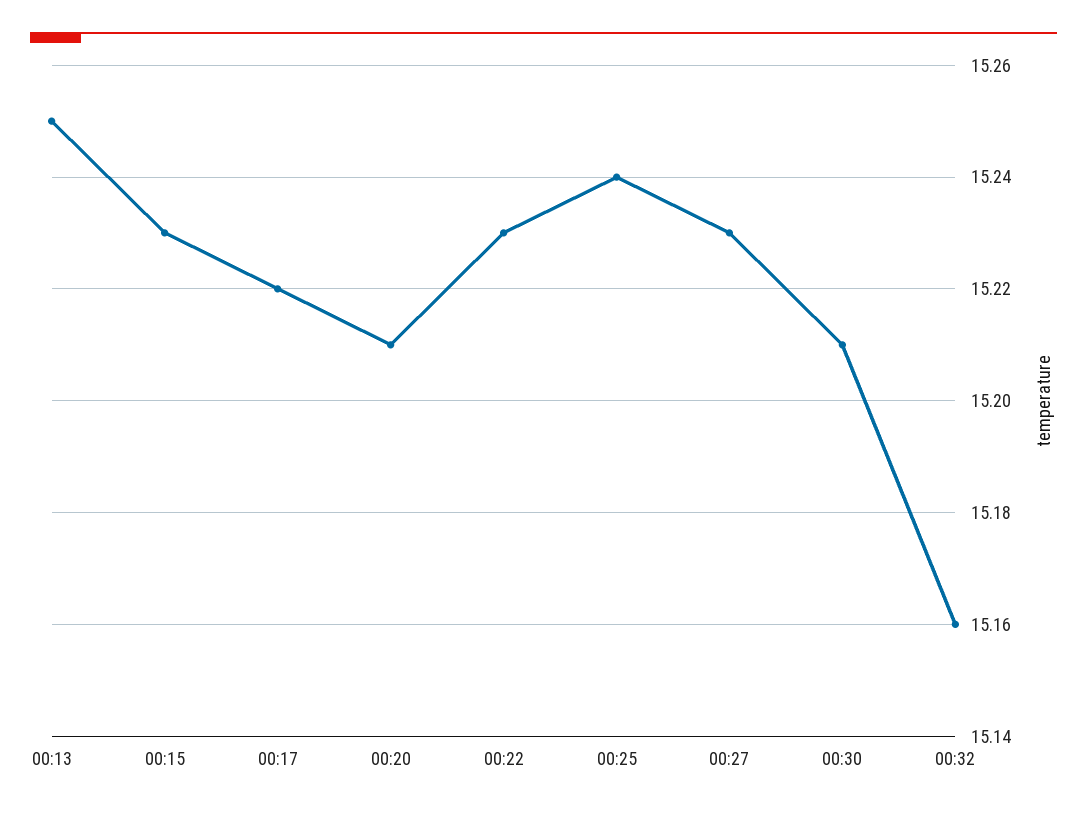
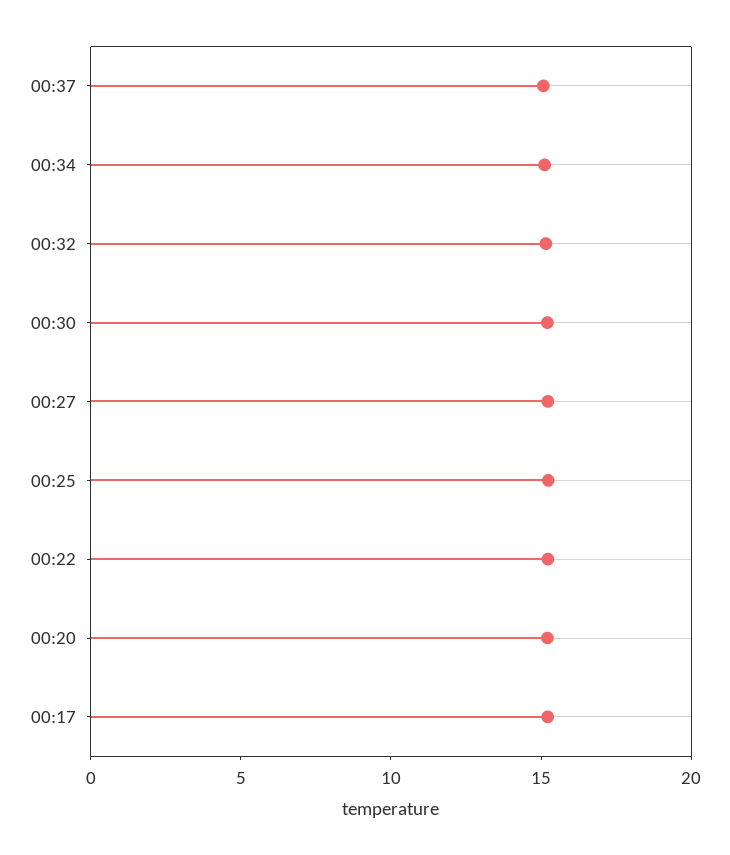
00:13: 15.25 -> none
00:15: 15.23 -> none
00:37: none -> 15
00:34: none -> 15

